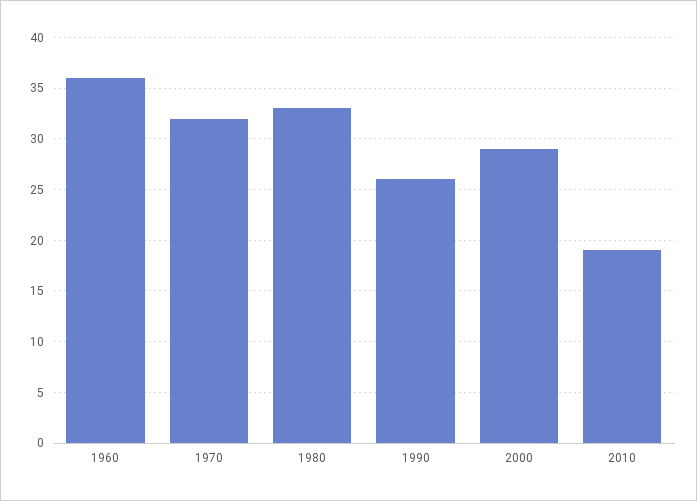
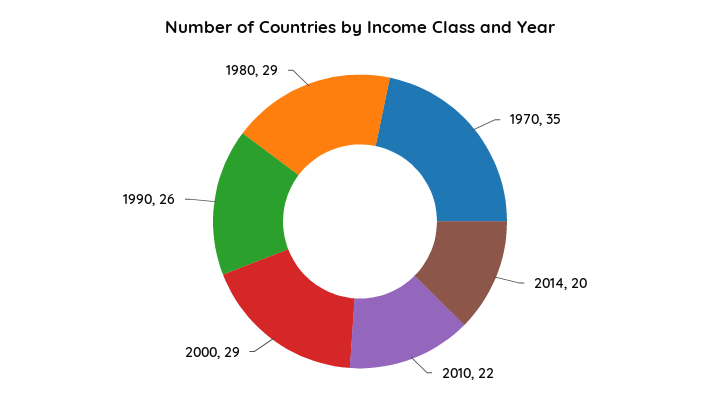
1960: 36 -> none
1970: 32 -> 35
1980: 33 -> 29
2010: 19 -> 22
2014: none -> 20

